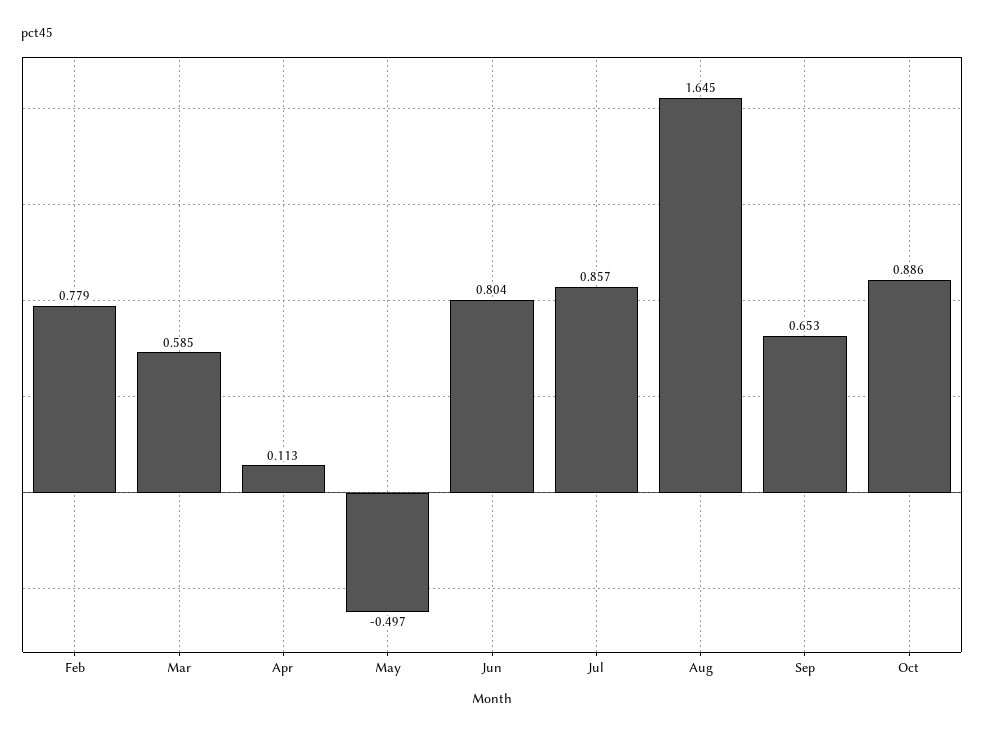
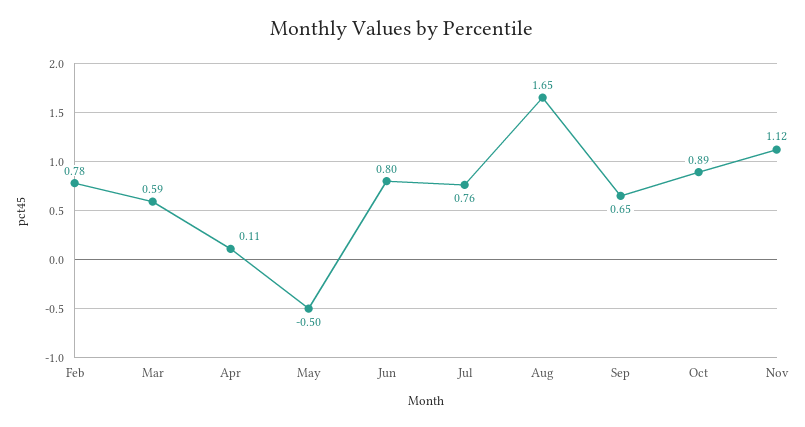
Jul: 0.857 -> 0.76
Nov: none -> 1.12

